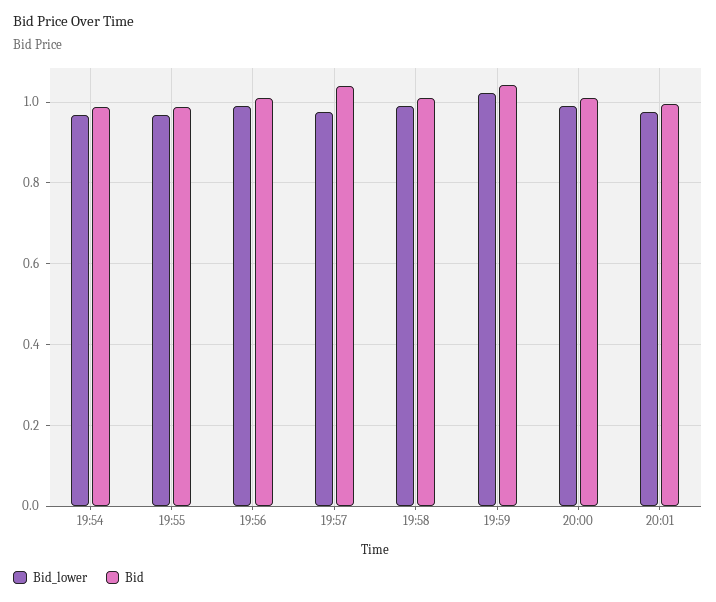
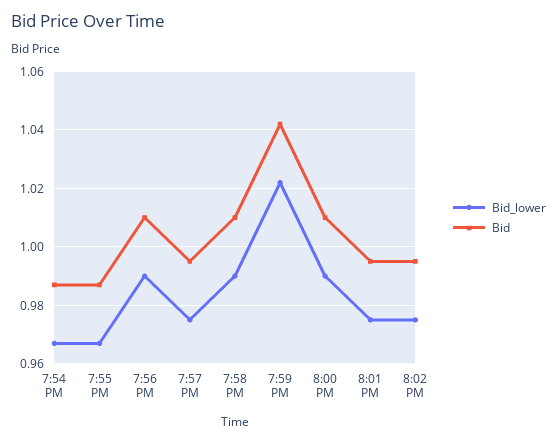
Bid, 19:57: 1.04 -> 0.995
Bid_lower, 8:02 PM: none -> 0.975
Bid, 8:02 PM: none -> 0.995

